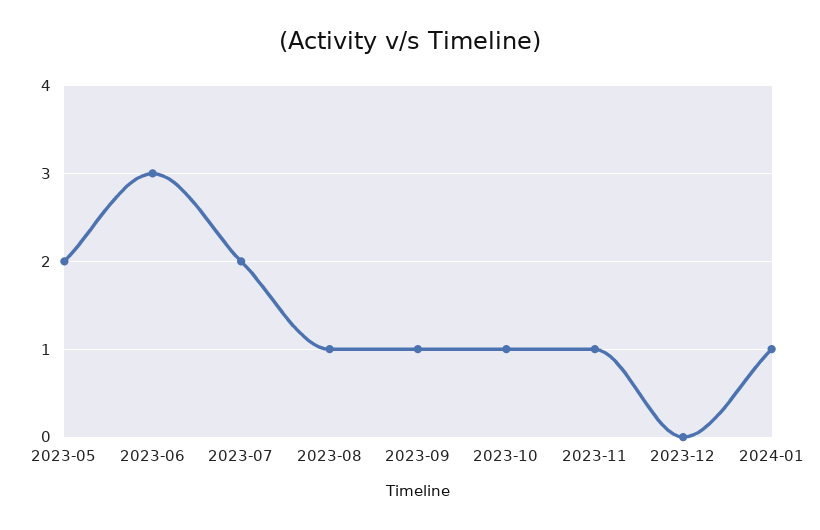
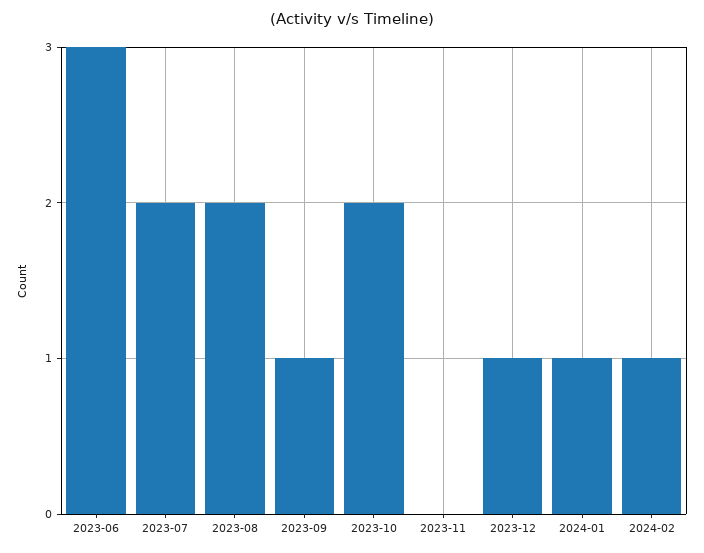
2023-05: 2 -> none
2023-08: 1 -> 2
2023-10: 1 -> 2
2023-11: 1 -> 0
2023-12: 0 -> 1
2024-02: none -> 1

